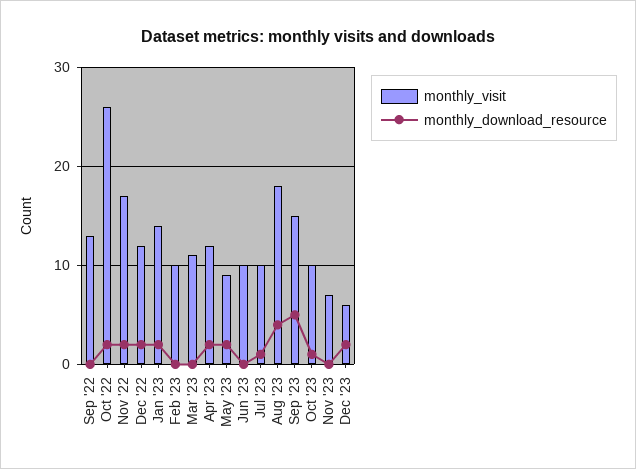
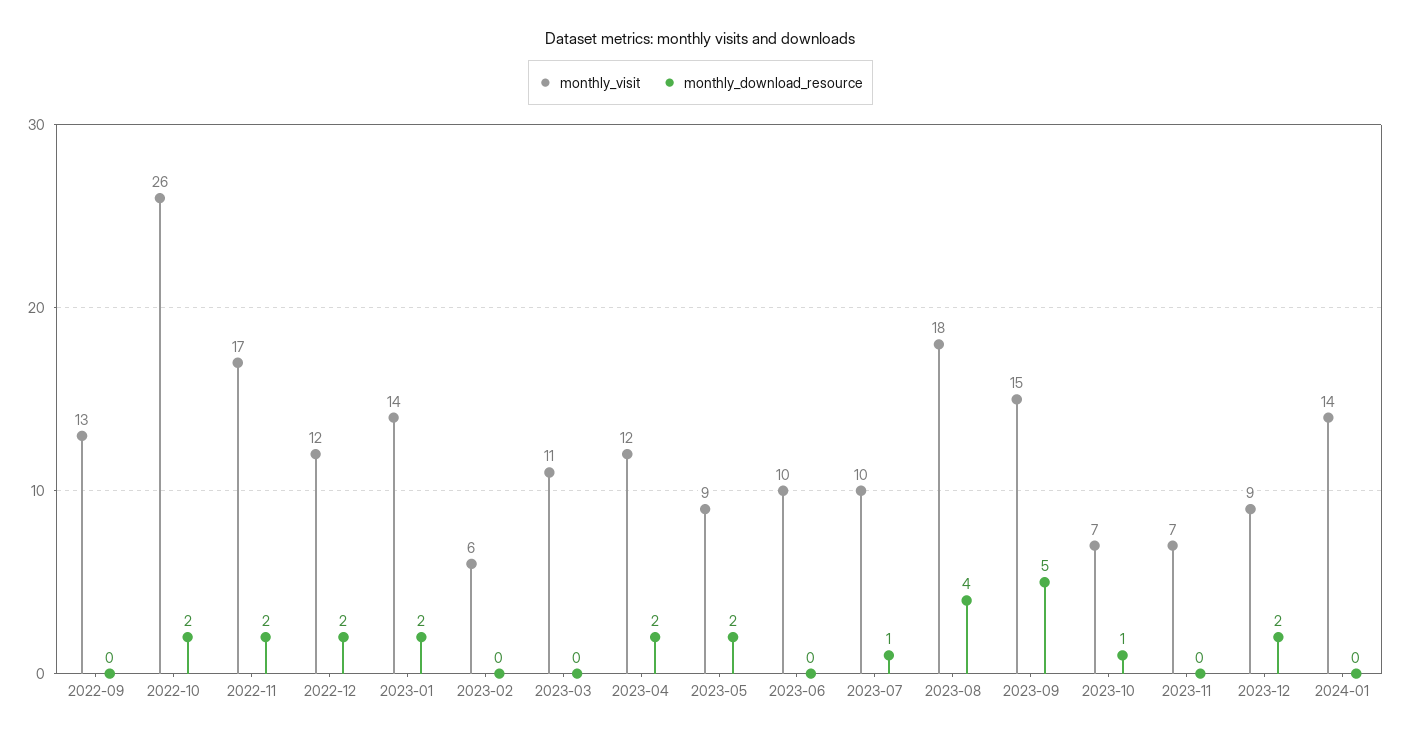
monthly_visit, Feb '23: 10 -> 6
monthly_visit, Oct '23: 10 -> 7
monthly_visit, Dec '23: 6 -> 9
monthly_visit, 2024-01: none -> 14
monthly_download_resource, 2024-01: none -> 0

